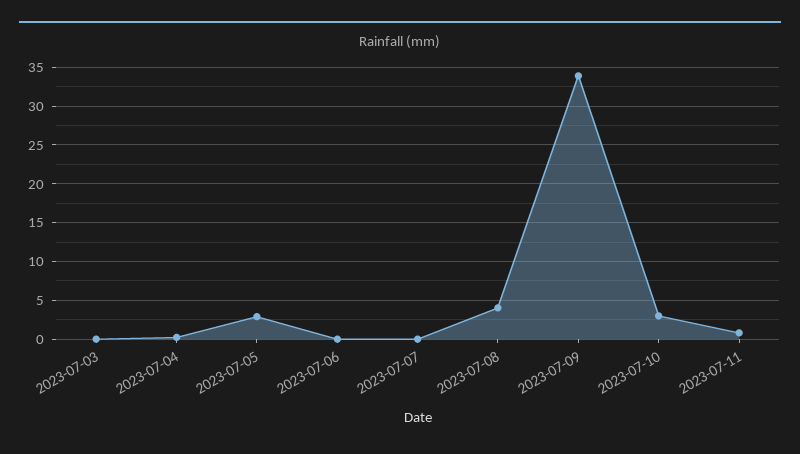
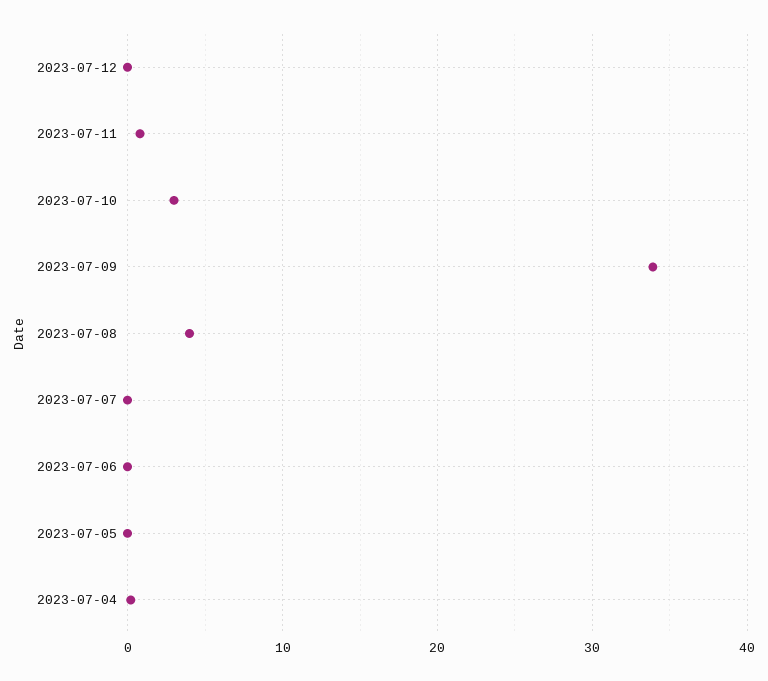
2023-07-03: 0 -> none
2023-07-05: 3 -> 0
2023-07-12: none -> 0

